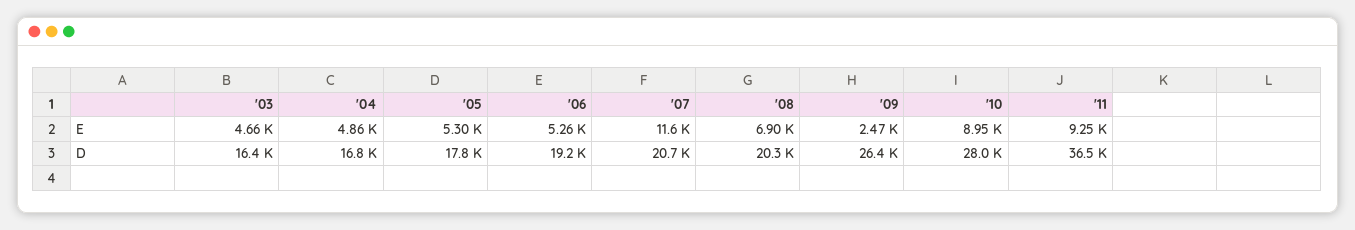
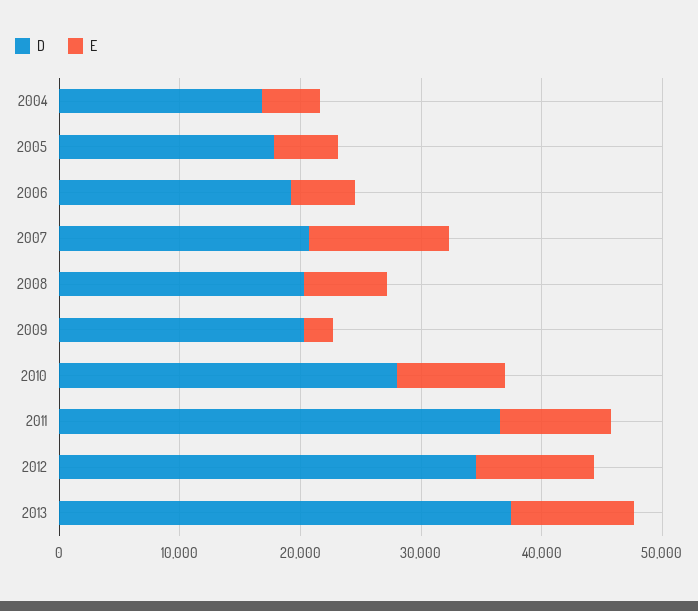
E, '03: 4660 -> none
D, '03: 16400 -> none
D, '09: 26400 -> 20000
D, 2012: none -> 34000
E, 2012: none -> 10000
D, 2013: none -> 38000
E, 2013: none -> 10000

